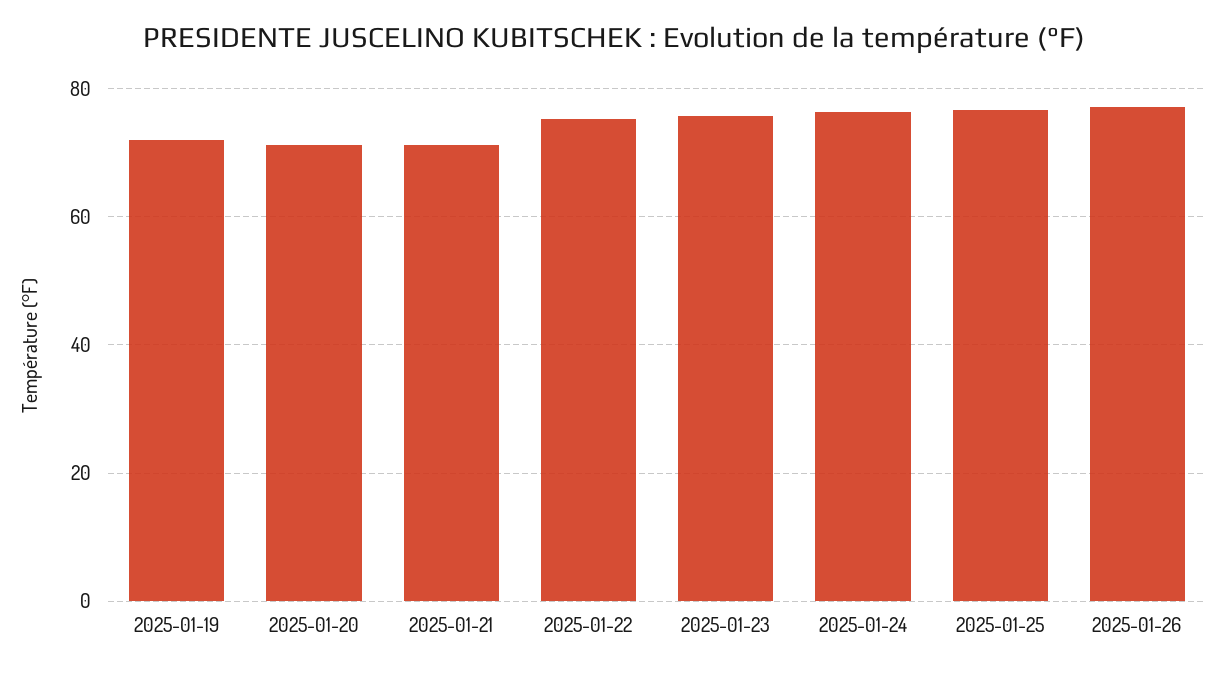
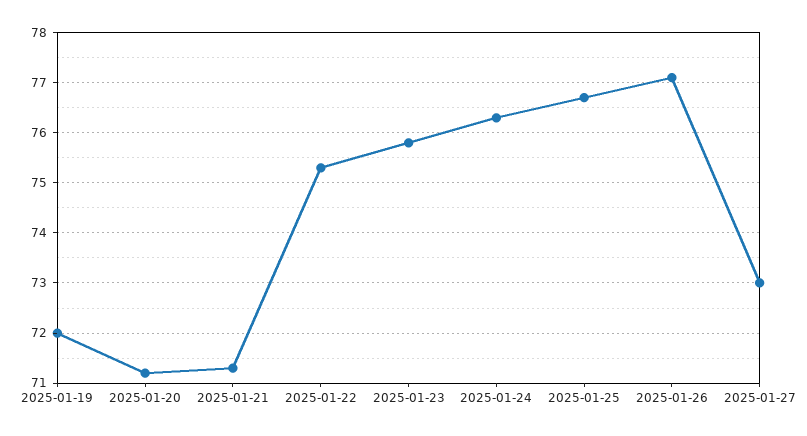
2025-01-27: none -> 73

